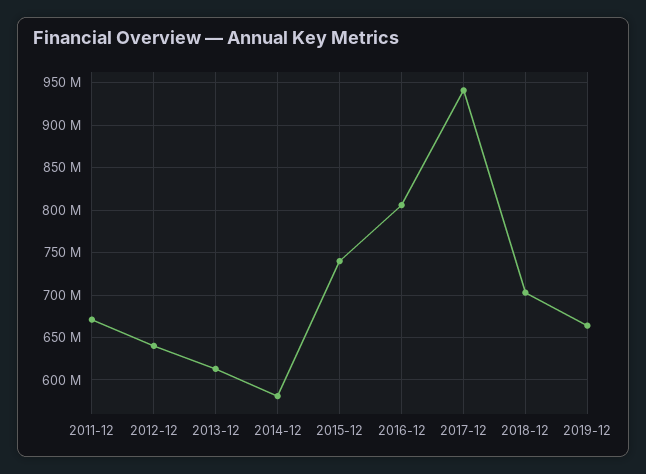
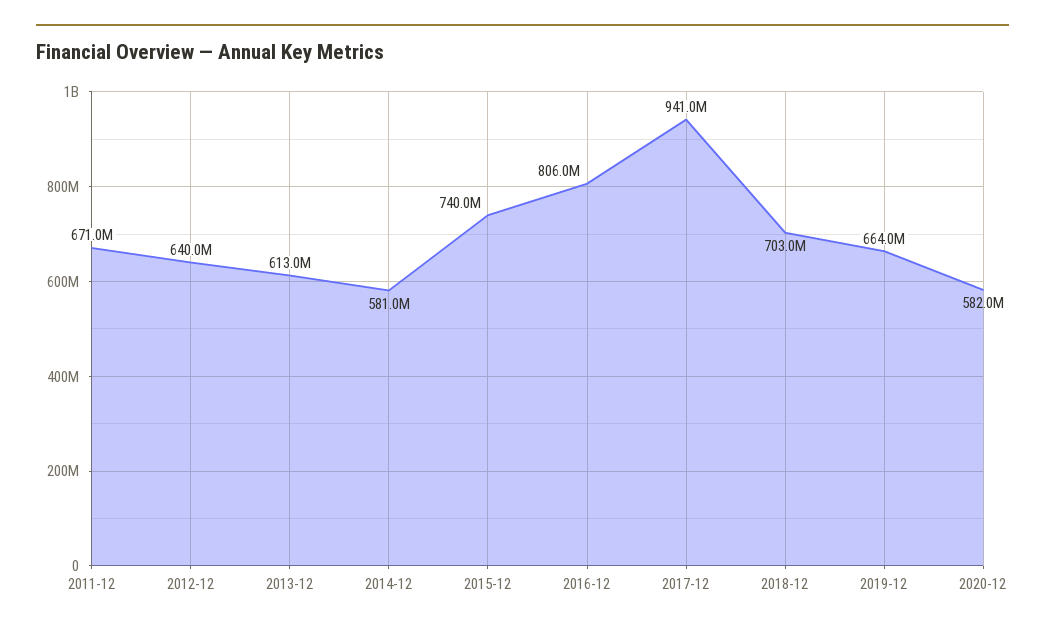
2020-12: none -> 582000000

